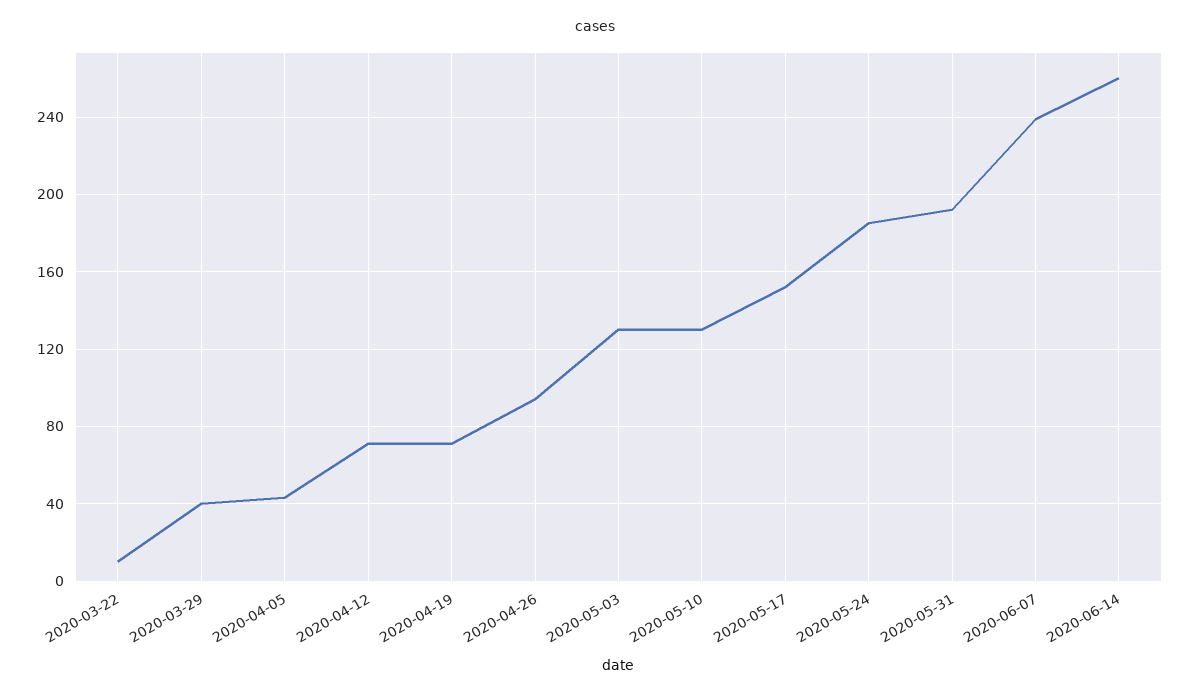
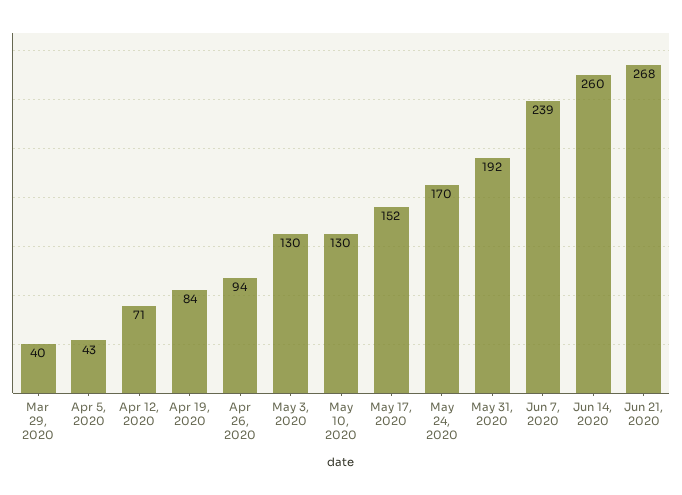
2020-03-22: 10 -> none
2020-04-19: 70 -> 84
2020-05-24: 185 -> 170
Jun 21, 2020: none -> 268

